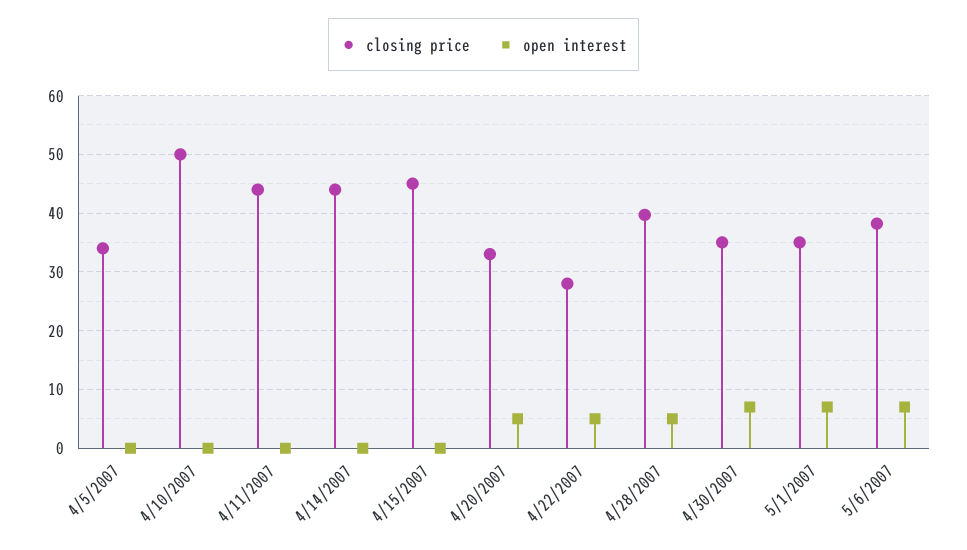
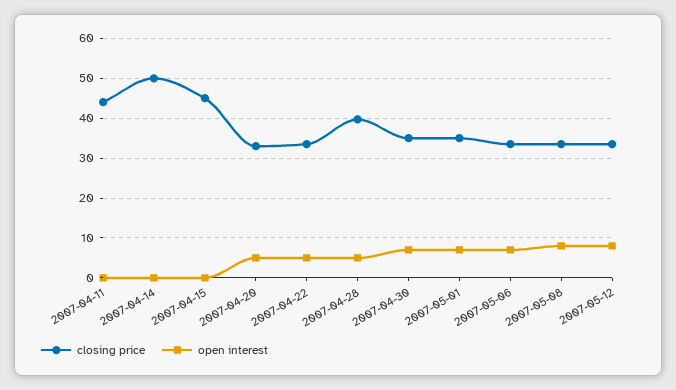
closing price, 4/5/2007: 34 -> none
open interest, 4/5/2007: 0 -> none
closing price, 4/10/2007: 50 -> none
open interest, 4/10/2007: 0 -> none
closing price, 4/14/2007: 44 -> 50
closing price, 4/22/2007: 28 -> 34
closing price, 5/6/2007: 38 -> 34
closing price, 2007-05-08: none -> 34
open interest, 2007-05-08: none -> 8
closing price, 2007-05-12: none -> 34
open interest, 2007-05-12: none -> 8

